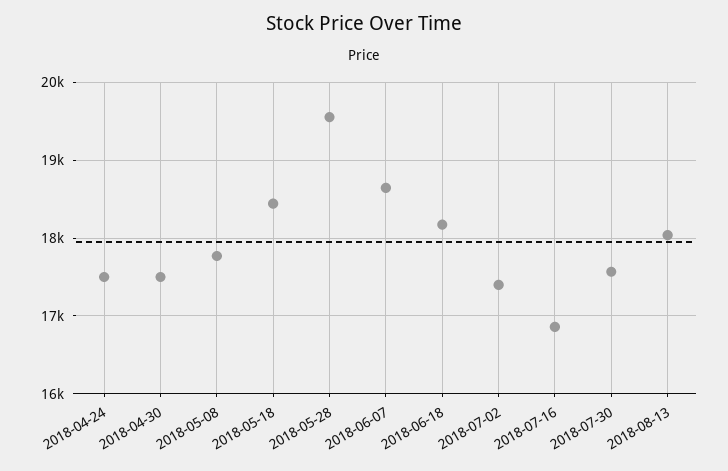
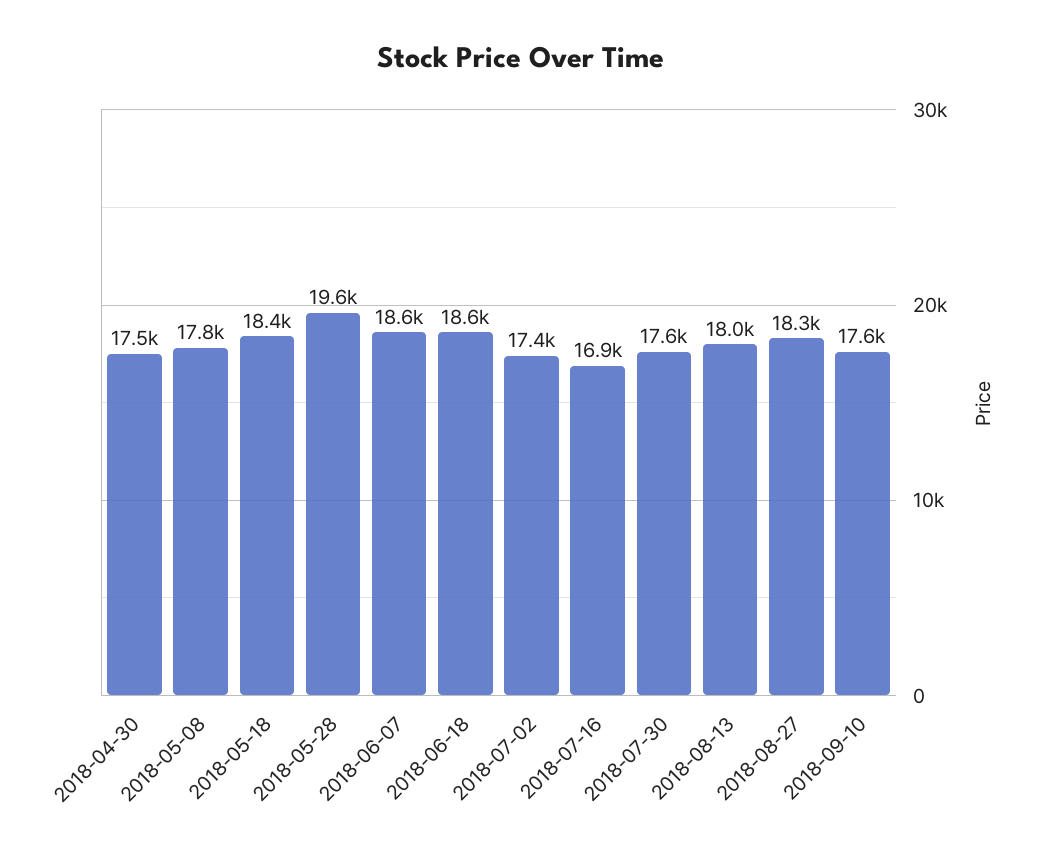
2018-04-24: 17500 -> none
2018-06-18: 18200 -> 18600
2018-08-27: none -> 18300
2018-09-10: none -> 17600

